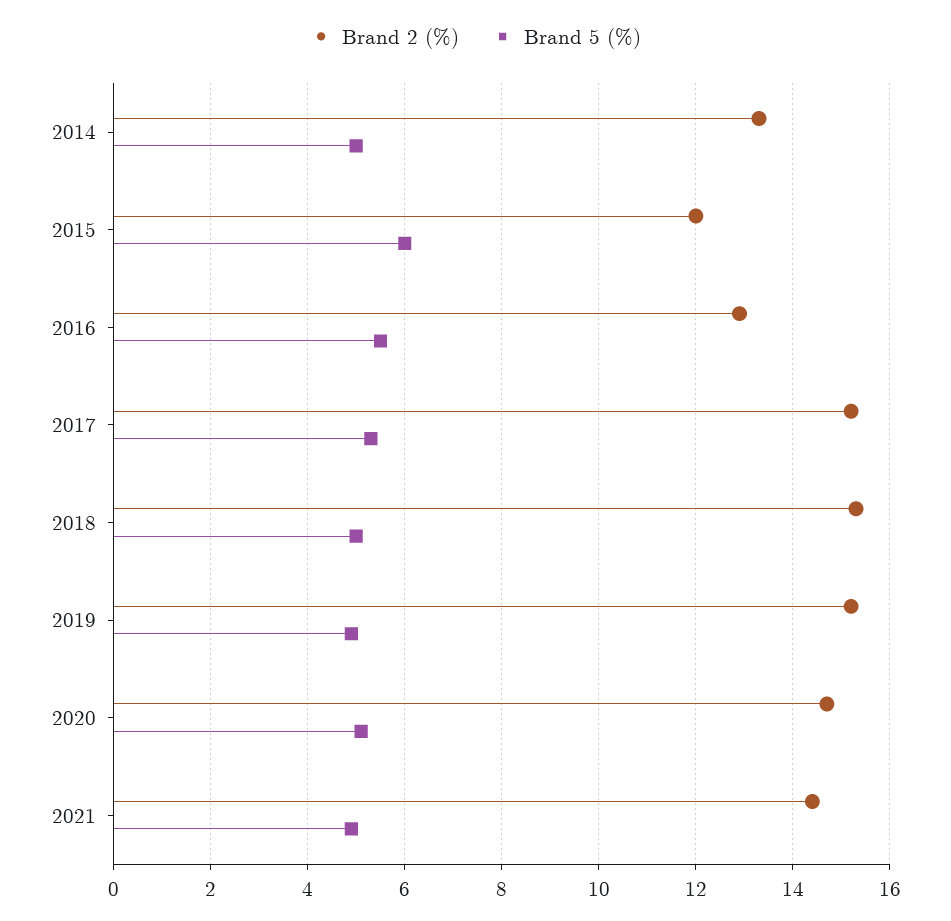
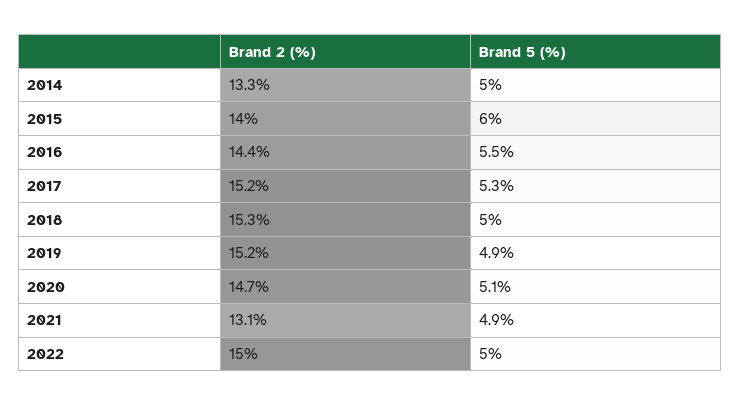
Brand 2 (%), 2015: 12 -> 14
Brand 2 (%), 2016: 13 -> 14.4
Brand 2 (%), 2021: 14.5 -> 13.1
Brand 2 (%), 2022: none -> 15
Brand 5 (%), 2022: none -> 5

